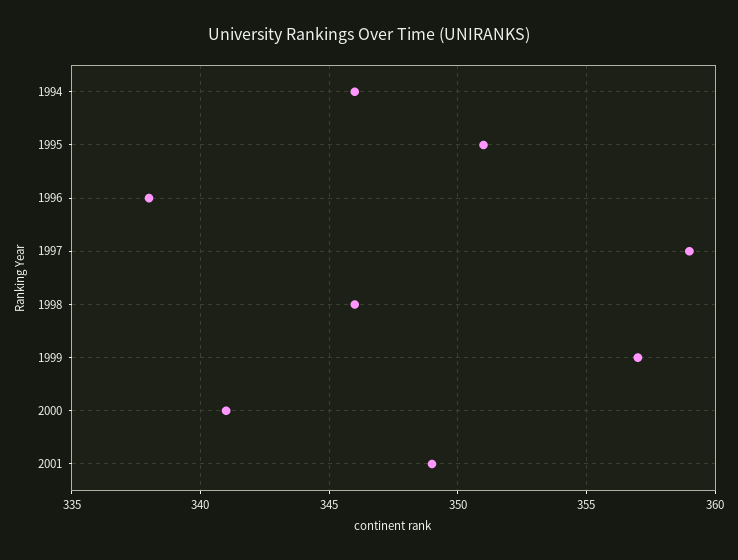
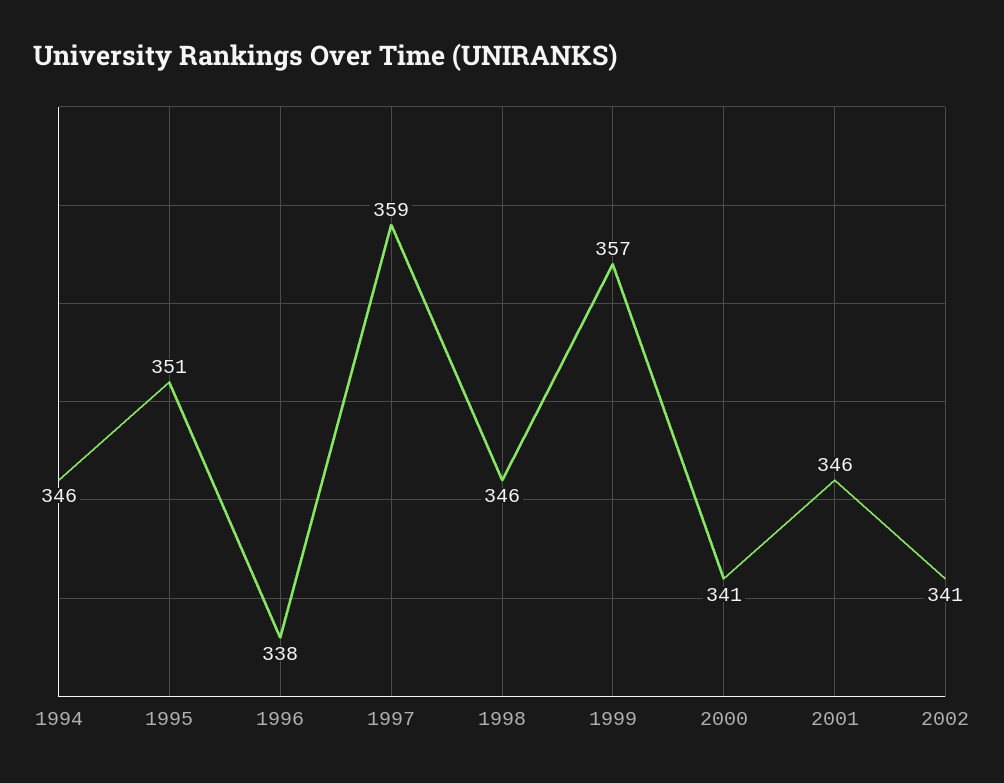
2001: 349 -> 346
2002: none -> 341

